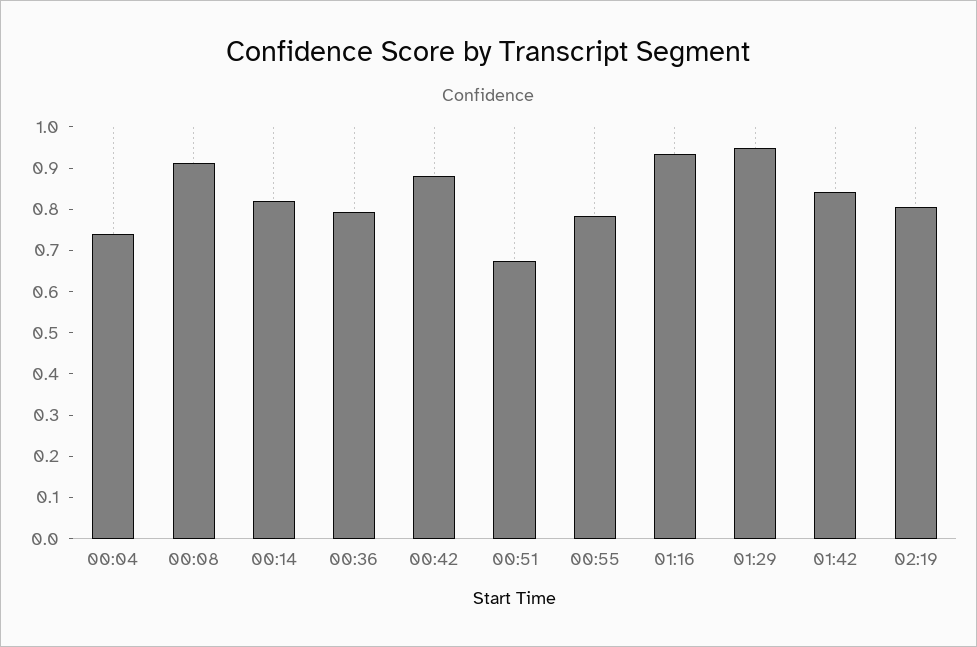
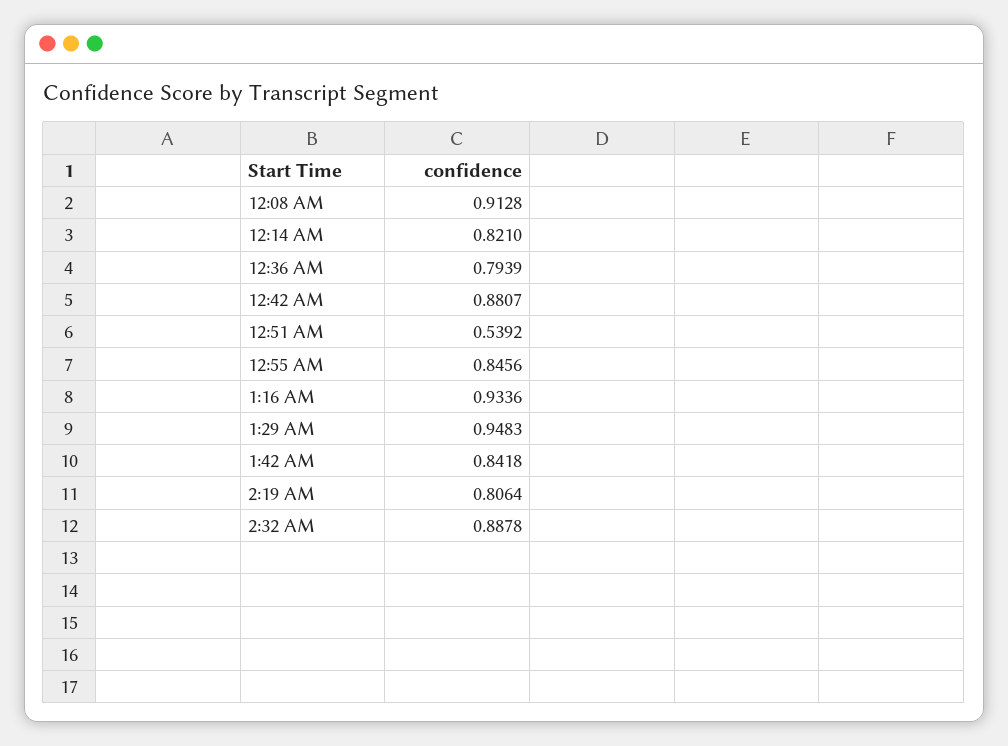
00:04: 0.74 -> none
00:51: 0.68 -> 0.5392
00:55: 0.78 -> 0.8456
2:32 AM: none -> 0.8878

